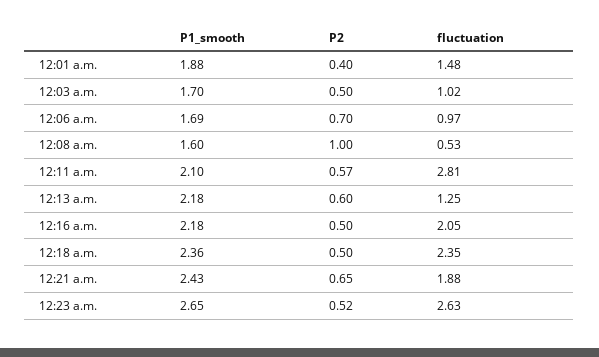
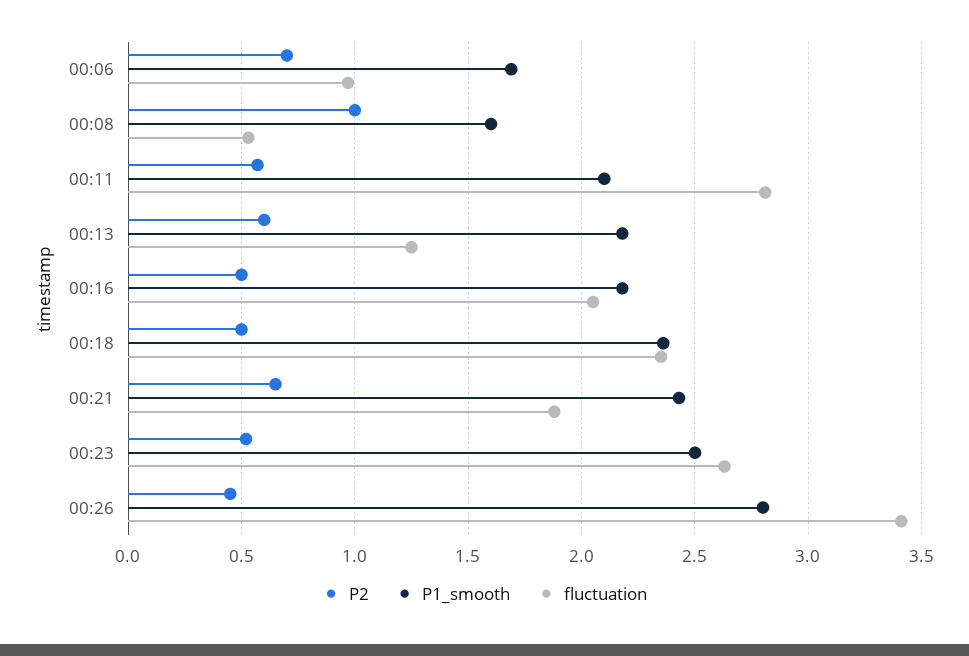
P1_smooth, 12:01 a.m.: 1.88 -> none
P2, 12:01 a.m.: 0.4 -> none
fluctuation, 12:01 a.m.: 1.48 -> none
P1_smooth, 12:03 a.m.: 1.7 -> none
P2, 12:03 a.m.: 0.5 -> none
fluctuation, 12:03 a.m.: 1.02 -> none
P1_smooth, 12:23 a.m.: 2.65 -> 2.5
P2, 00:26: none -> 0.45
P1_smooth, 00:26: none -> 2.8
fluctuation, 00:26: none -> 3.4

